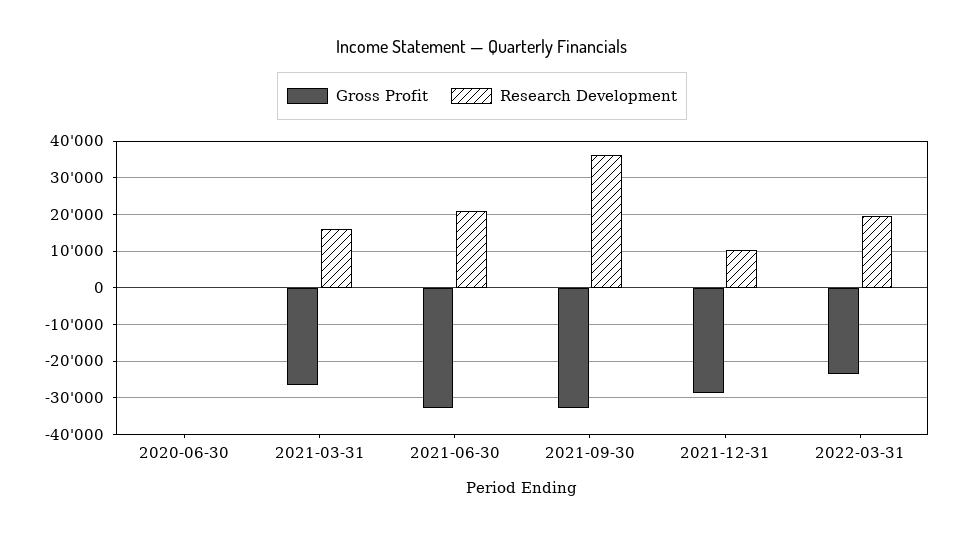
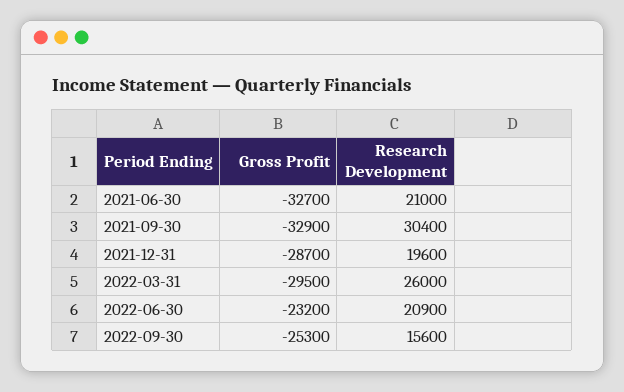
Gross Profit, 2020-06-30: 0 -> none
Research Development, 2020-06-30: 0 -> none
Gross Profit, 2021-03-31: -26000 -> none
Research Development, 2021-03-31: 16000 -> none
Research Development, 2021-09-30: 36000 -> 30400
Research Development, 2021-12-31: 10000 -> 19600
Gross Profit, 2022-03-31: -24000 -> -29500
Research Development, 2022-03-31: 20000 -> 26000
Gross Profit, 2022-06-30: none -> -23200
Research Development, 2022-06-30: none -> 20900
Gross Profit, 2022-09-30: none -> -25300
Research Development, 2022-09-30: none -> 15600

